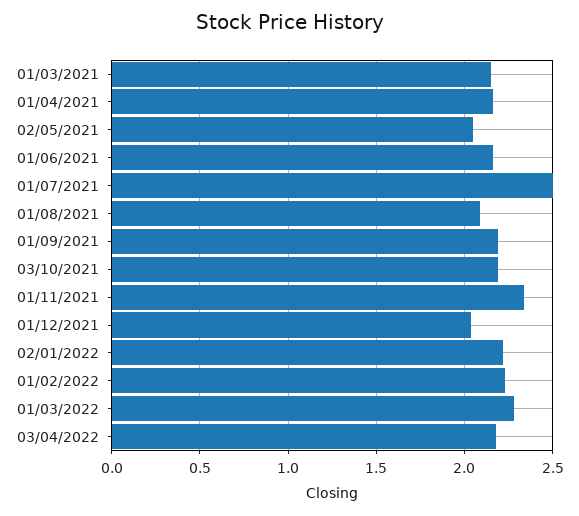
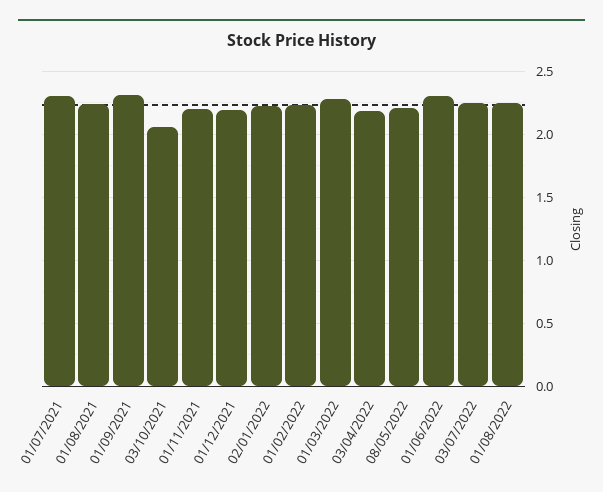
01/03/2021: 2.15 -> none
01/04/2021: 2.15 -> none
02/05/2021: 2.05 -> none
01/06/2021: 2.15 -> none
01/07/2021: 2.5 -> 2.3
01/08/2021: 2.1 -> 2.25
01/09/2021: 2.2 -> 2.3
03/10/2021: 2.2 -> 2.05
01/11/2021: 2.35 -> 2.2
01/12/2021: 2.05 -> 2.2
08/05/2022: none -> 2.2
01/06/2022: none -> 2.3
03/07/2022: none -> 2.25
01/08/2022: none -> 2.25

